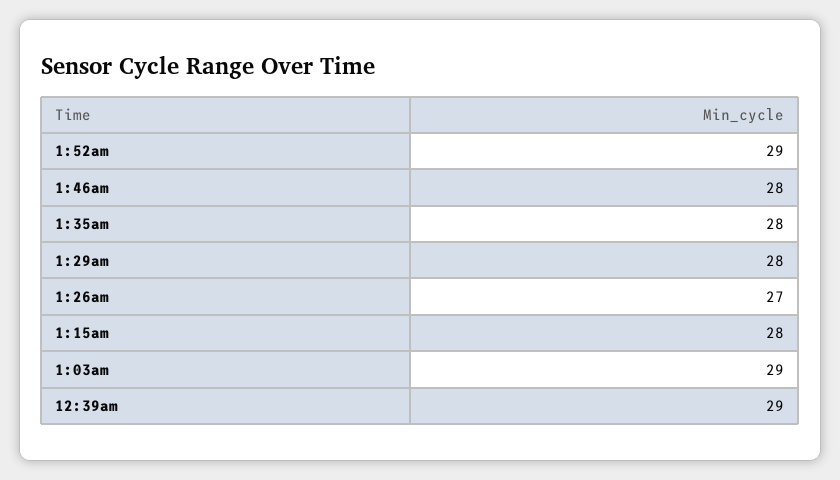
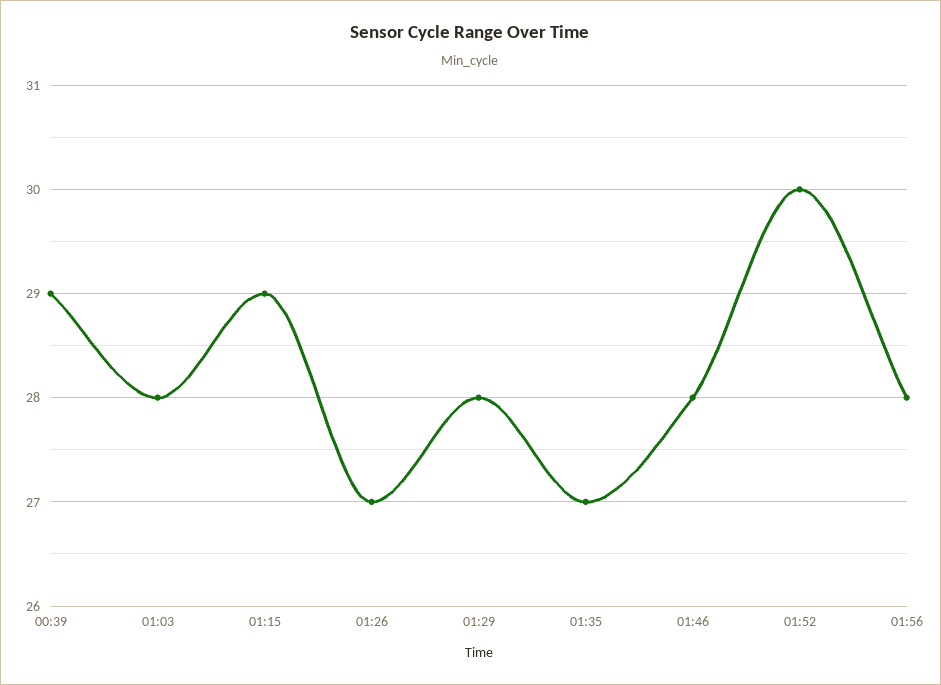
1:52am: 29 -> 30
1:35am: 28 -> 27
1:15am: 28 -> 29
1:03am: 29 -> 28
01:56: none -> 28

